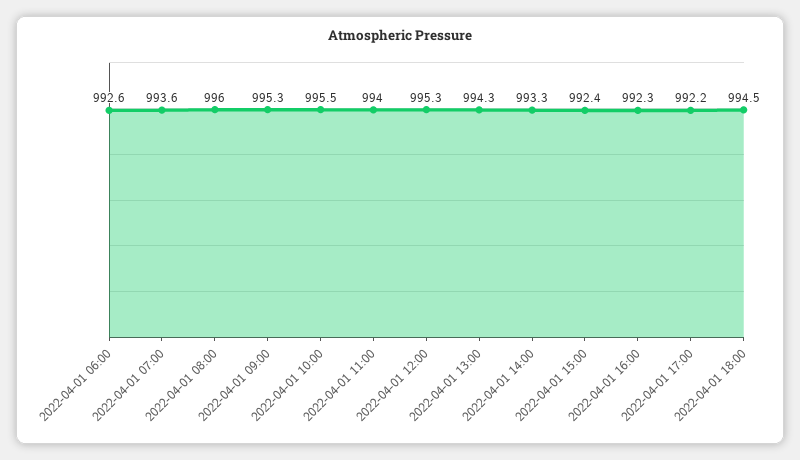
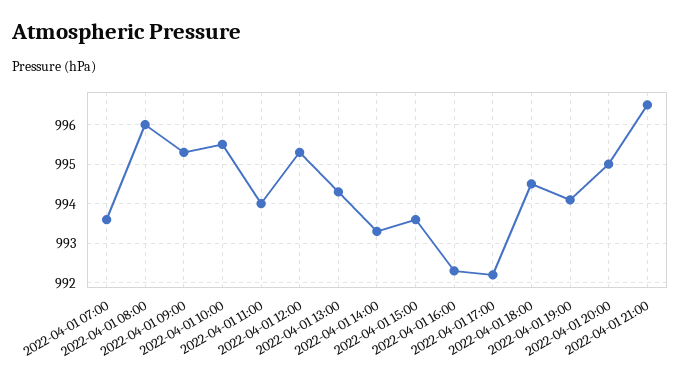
2022-04-01 06:00: 992.6 -> none
2022-04-01 15:00: 992.4 -> 993.5
2022-04-01 19:00: none -> 994
2022-04-01 20:00: none -> 995
2022-04-01 21:00: none -> 996.5

